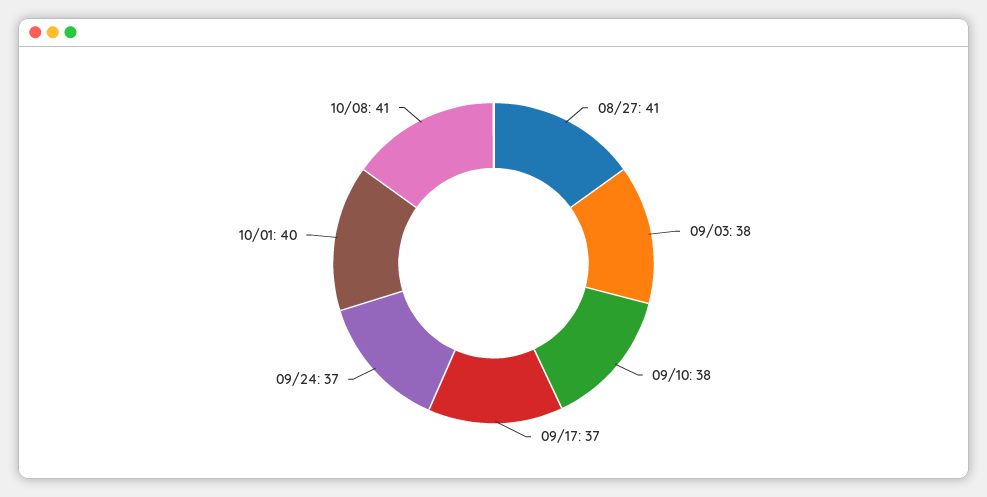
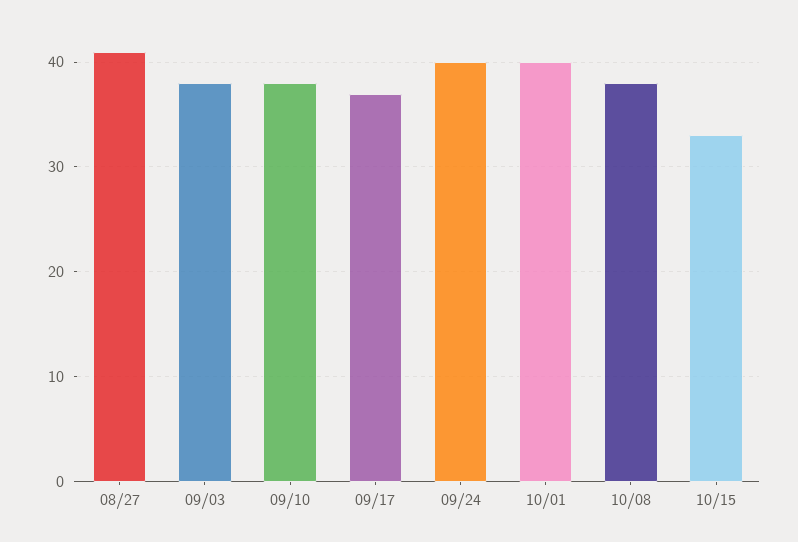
09/24: 37 -> 40
10/08: 41 -> 38
10/15: none -> 33

